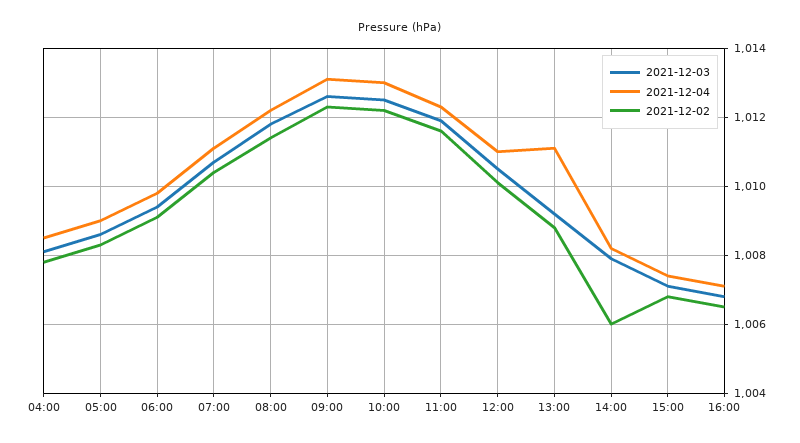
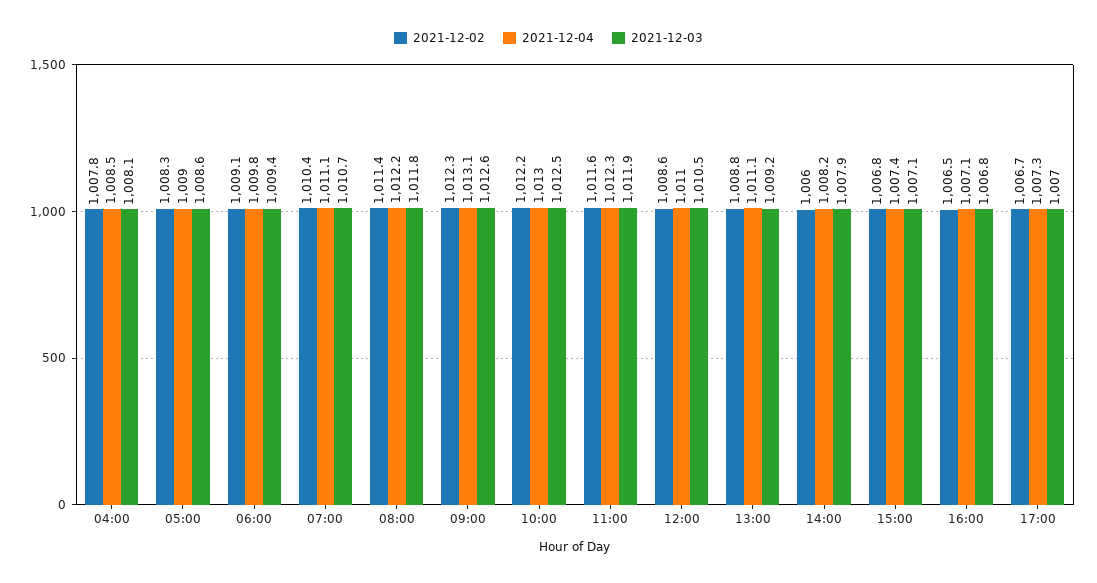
2021-12-02, 12:00: 1010 -> 1008.6
2021-12-02, 17:00: none -> 1006.7
2021-12-04, 17:00: none -> 1007.3
2021-12-03, 17:00: none -> 1007

